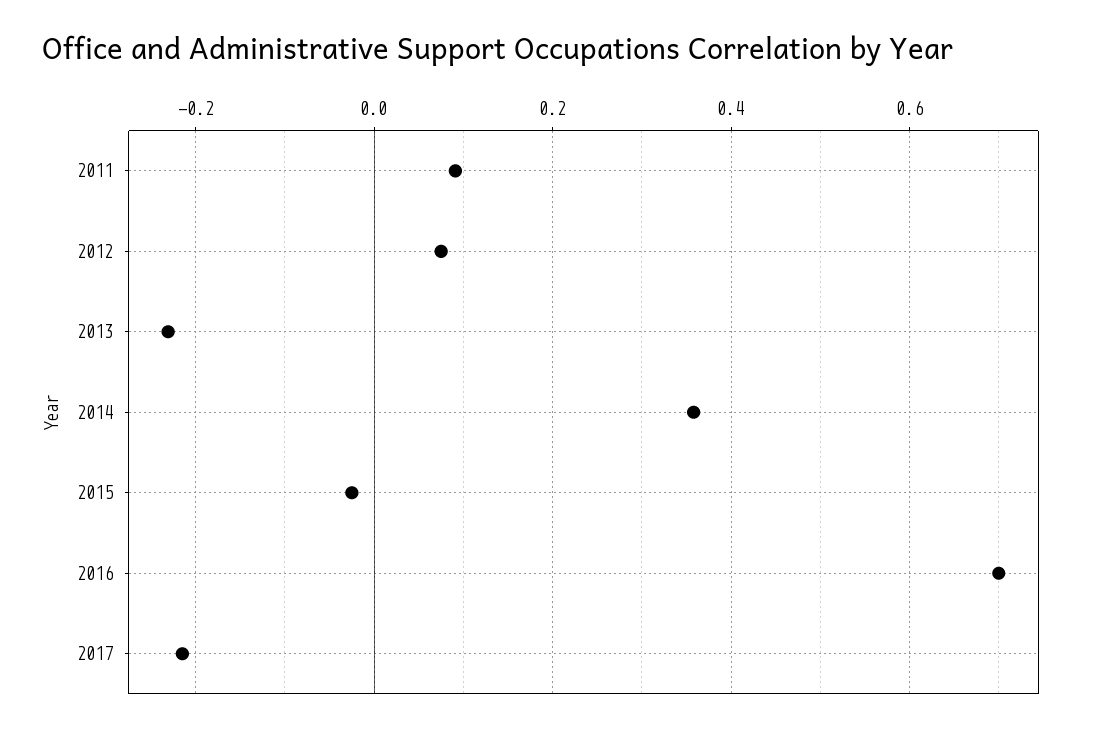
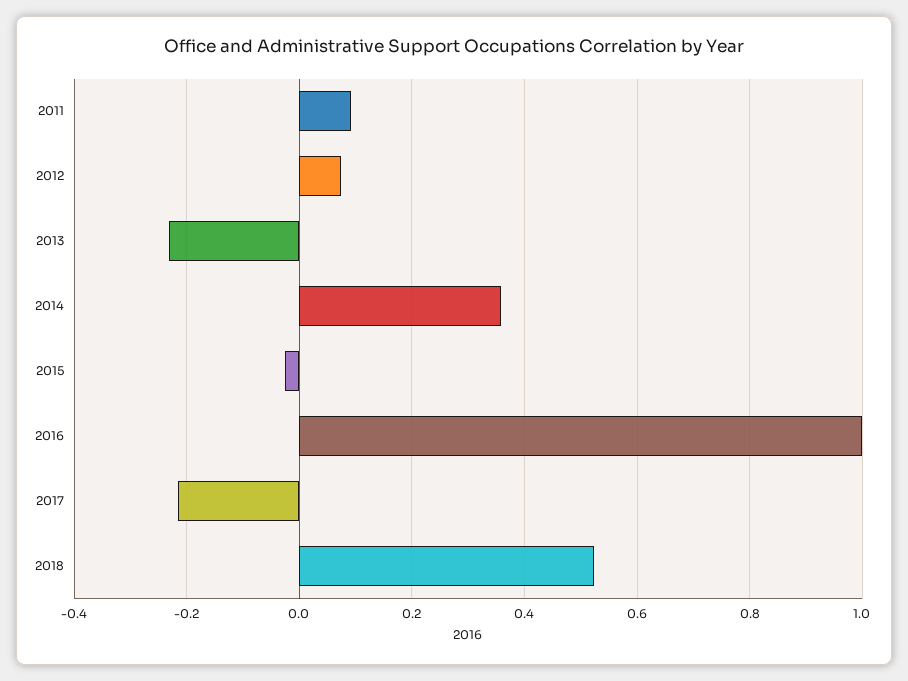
2016: 0.7 -> 1
2018: none -> 0.52

